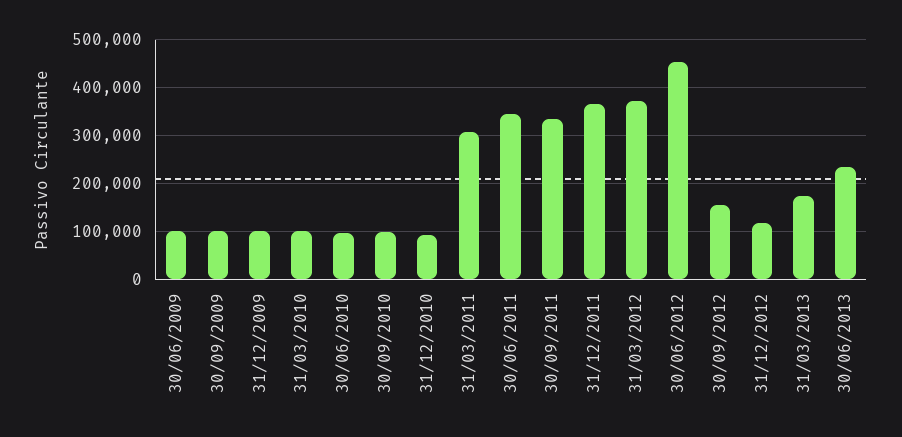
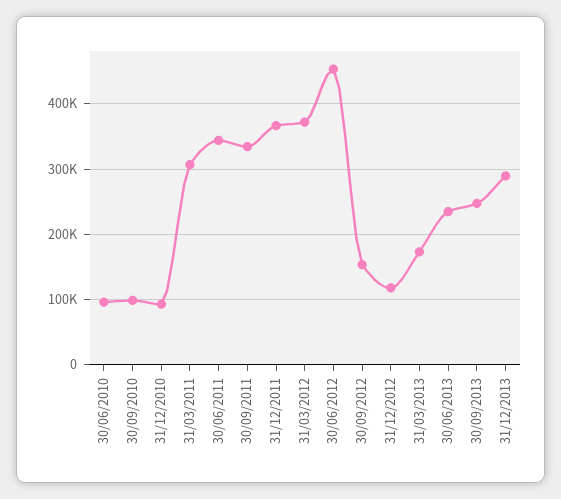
30/06/2009: 100000 -> none
30/09/2009: 100000 -> none
31/12/2009: 100000 -> none
31/03/2010: 100000 -> none
30/09/2013: none -> 250000
31/12/2013: none -> 290000

